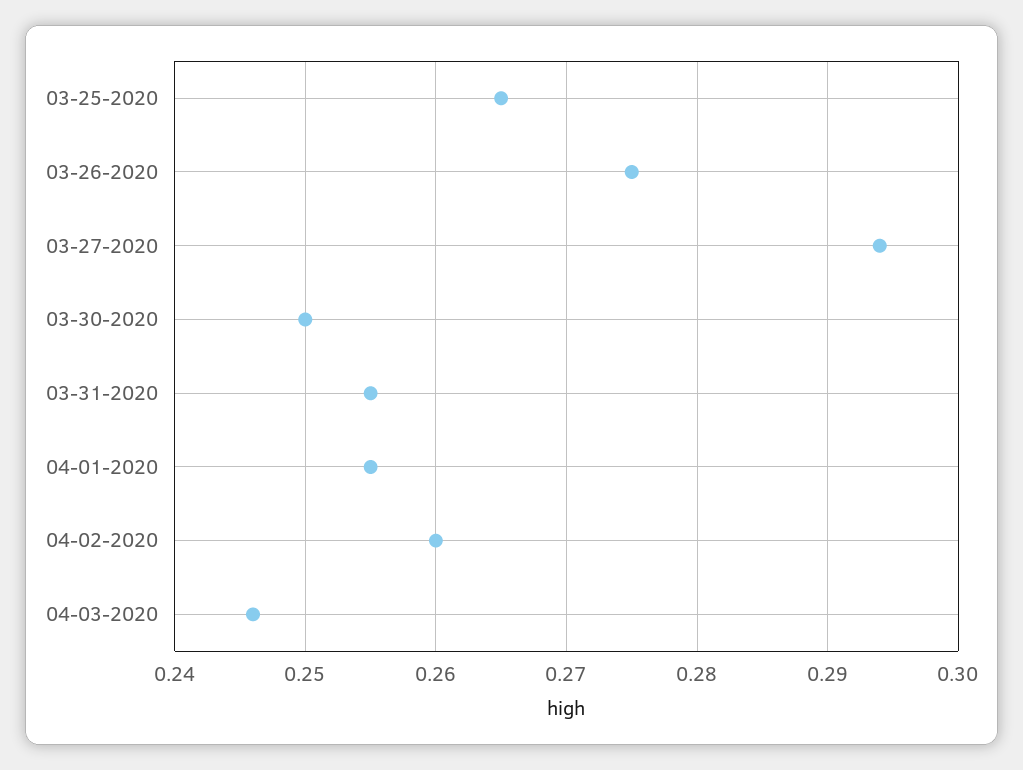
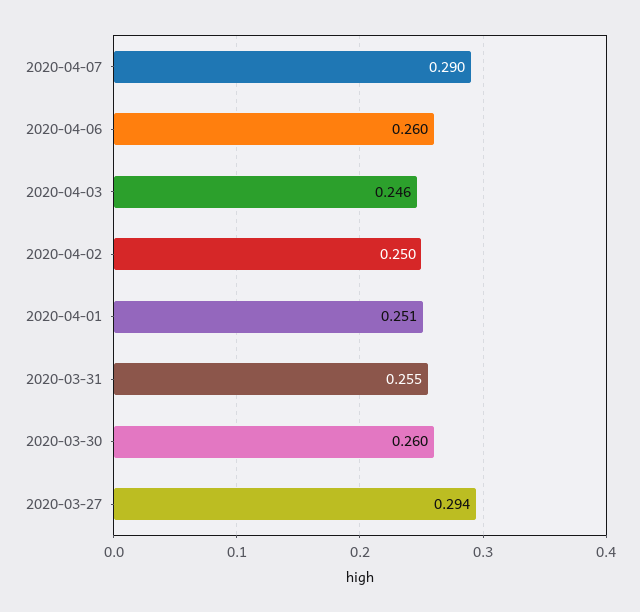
03-25-2020: 0.265 -> none
03-26-2020: 0.275 -> none
03-30-2020: 0.25 -> 0.26
04-01-2020: 0.255 -> 0.251
04-02-2020: 0.26 -> 0.25
2020-04-07: none -> 0.29
2020-04-06: none -> 0.26

